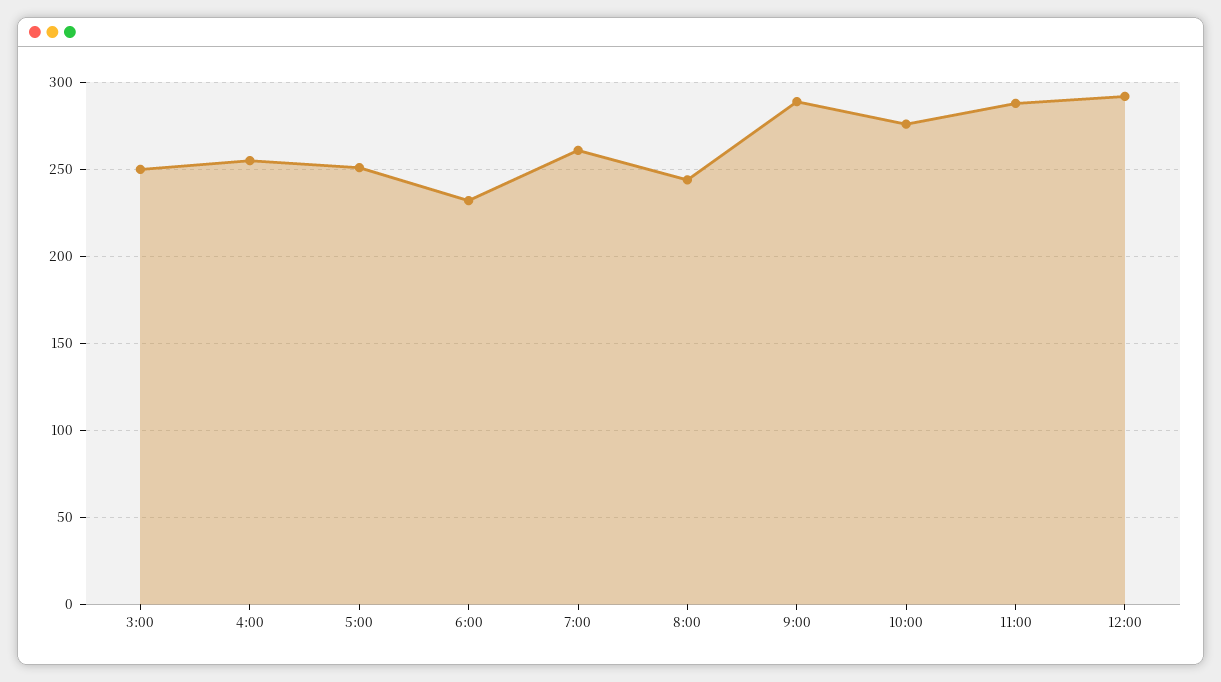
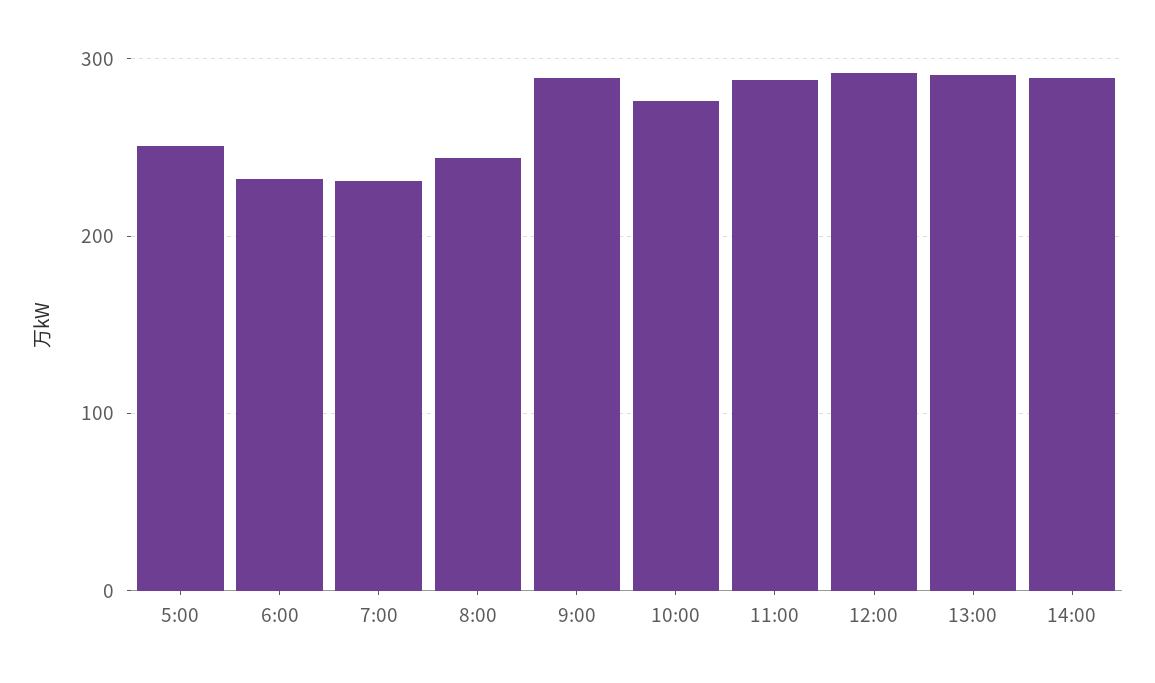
3:00: 250 -> none
4:00: 255 -> none
7:00: 260 -> 230
13:00: none -> 290
14:00: none -> 290

